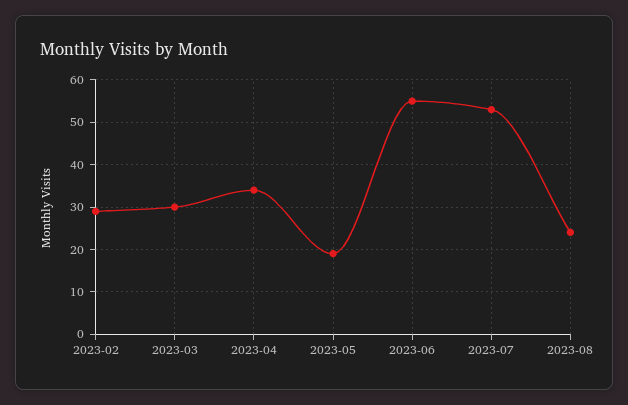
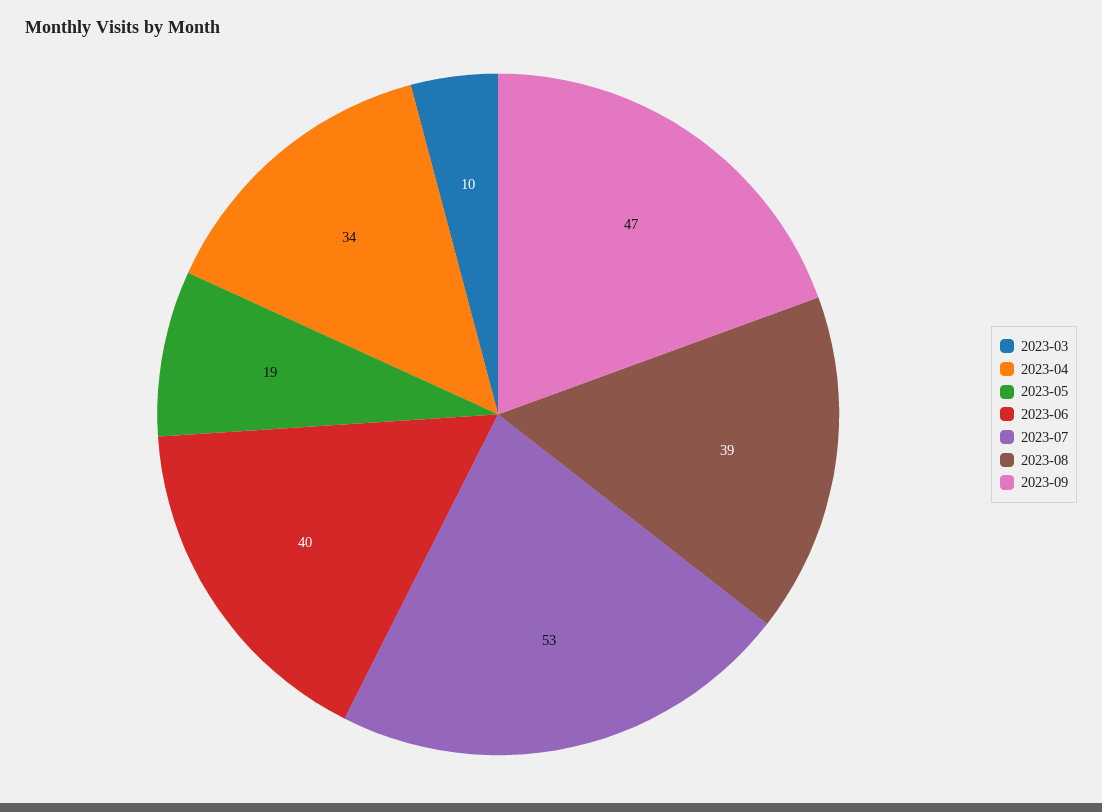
2023-02: 30 -> none
2023-03: 30 -> 10
2023-06: 55 -> 40
2023-08: 25 -> 39
2023-09: none -> 47

